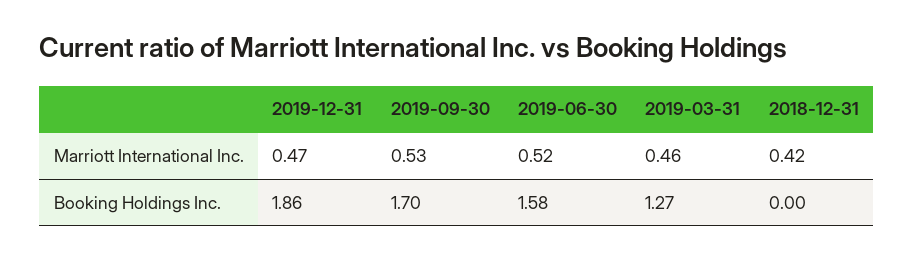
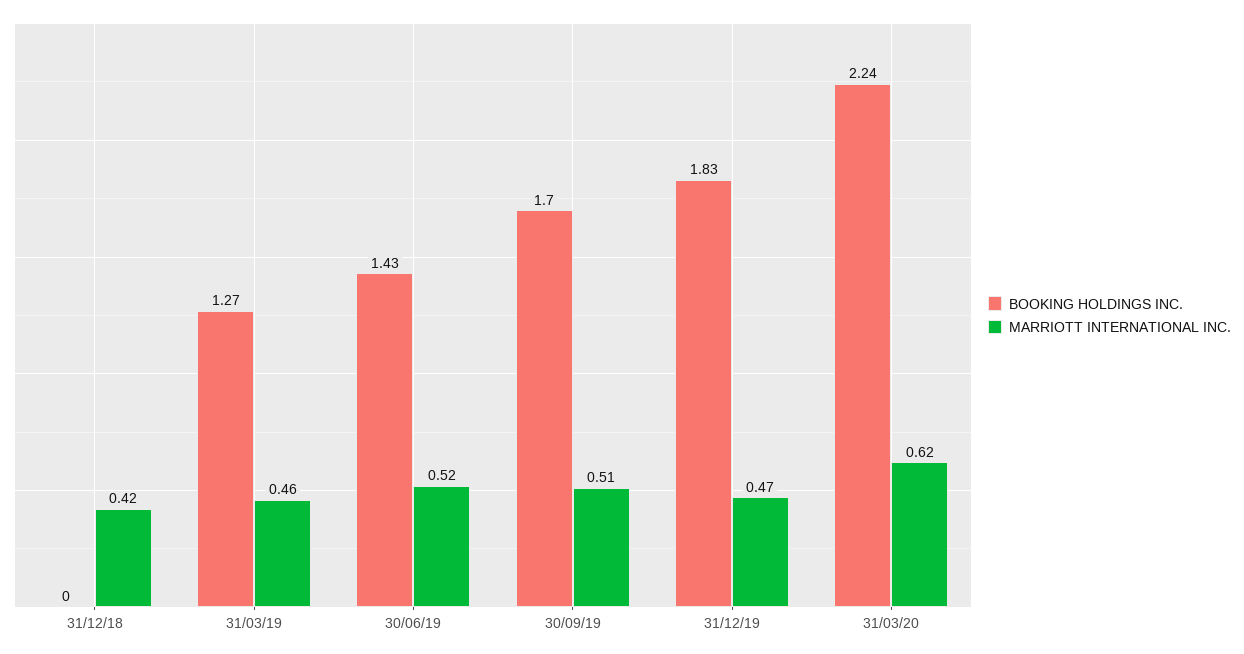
Marriott International Inc., 2019-09-30: 0.53 -> 0.51
Booking Holdings Inc., 2019-12-31: 1.86 -> 1.83
Booking Holdings Inc., 2019-06-30: 1.58 -> 1.43
Booking Holdings Inc., 31/03/20: none -> 2.24
Marriott International Inc., 31/03/20: none -> 0.62

